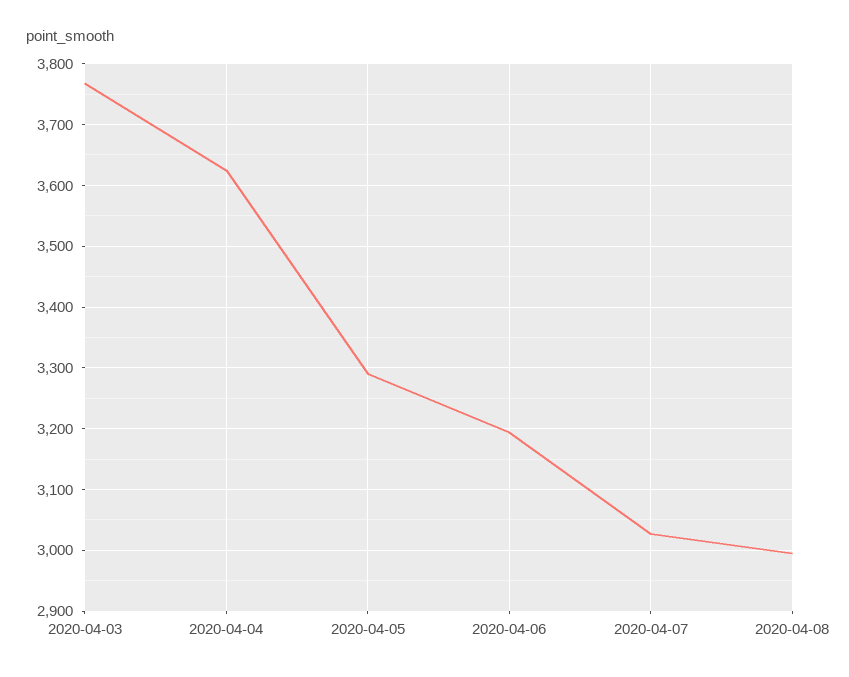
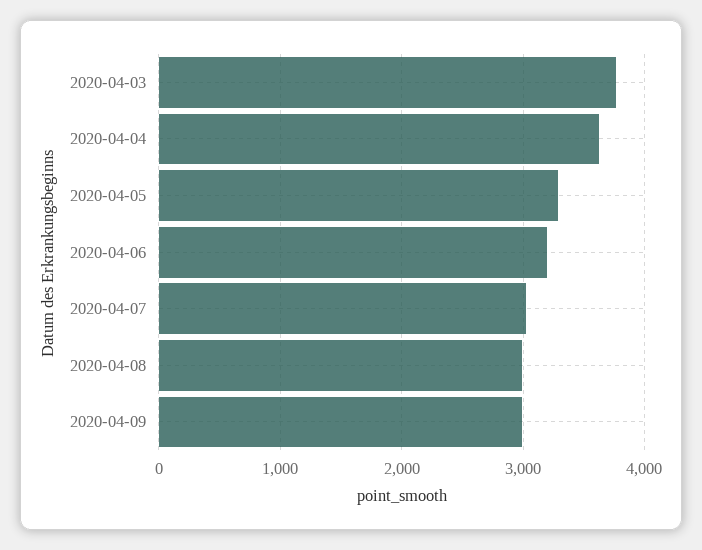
2020-04-09: none -> 3000

